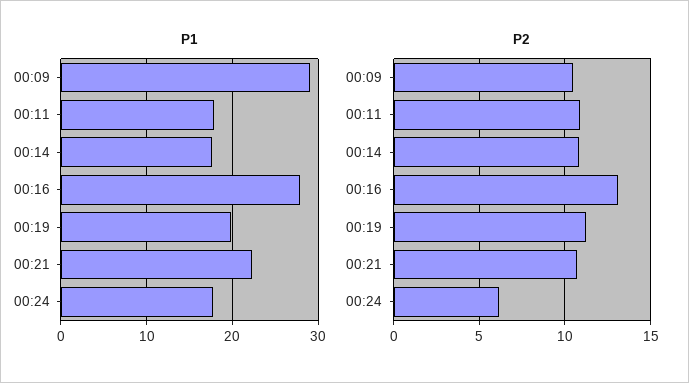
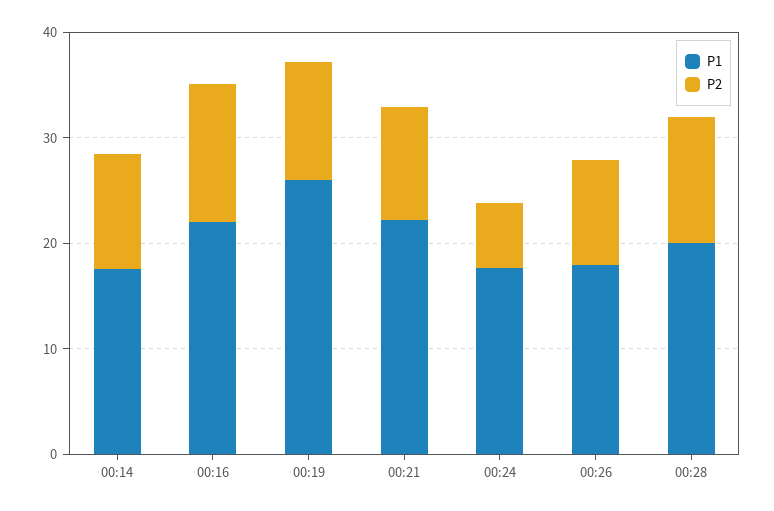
P1, 00:09: 29 -> none
P1, 00:11: 18 -> none
P1, 00:16: 28 -> 22
P1, 00:19: 20 -> 26
P2, 00:09: 10.5 -> none
P2, 00:11: 11 -> none
P1, 00:26: none -> 18
P2, 00:26: none -> 10
P1, 00:28: none -> 20
P2, 00:28: none -> 12

